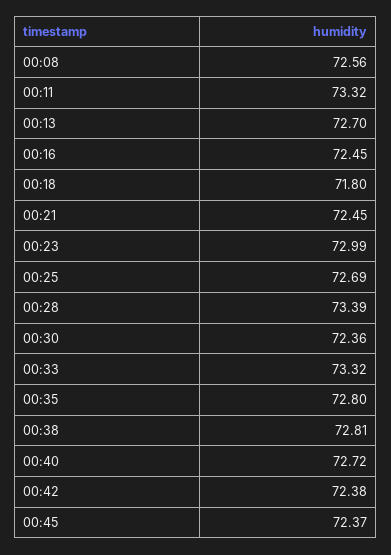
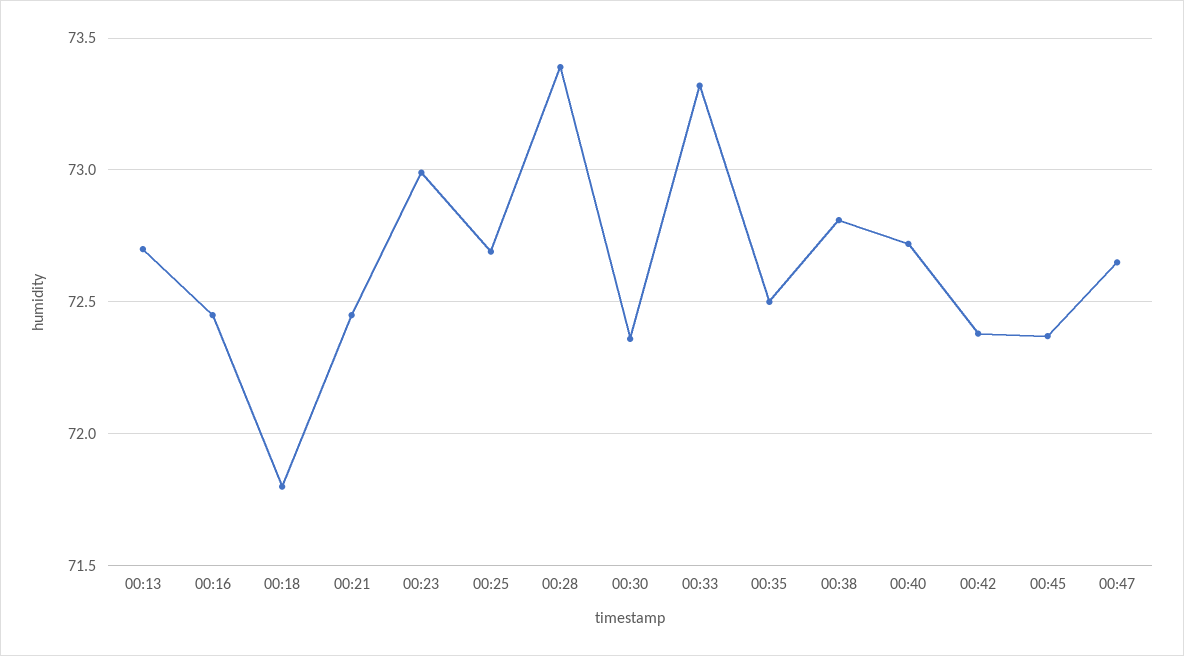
00:08: 72.56 -> none
00:11: 73.32 -> none
00:35: 72.8 -> 72.5
00:47: none -> 72.65

